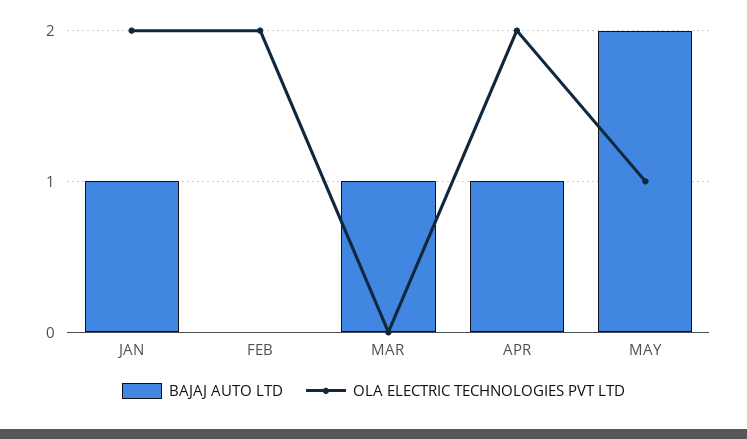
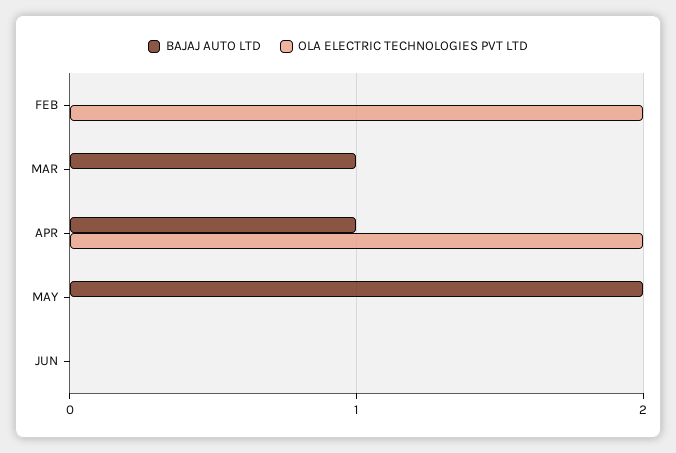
BAJAJ AUTO LTD, JAN: 1 -> none
OLA ELECTRIC TECHNOLOGIES PVT LTD, JAN: 2 -> none
OLA ELECTRIC TECHNOLOGIES PVT LTD, MAY: 1 -> 0
BAJAJ AUTO LTD, JUN: none -> 0
OLA ELECTRIC TECHNOLOGIES PVT LTD, JUN: none -> 0

